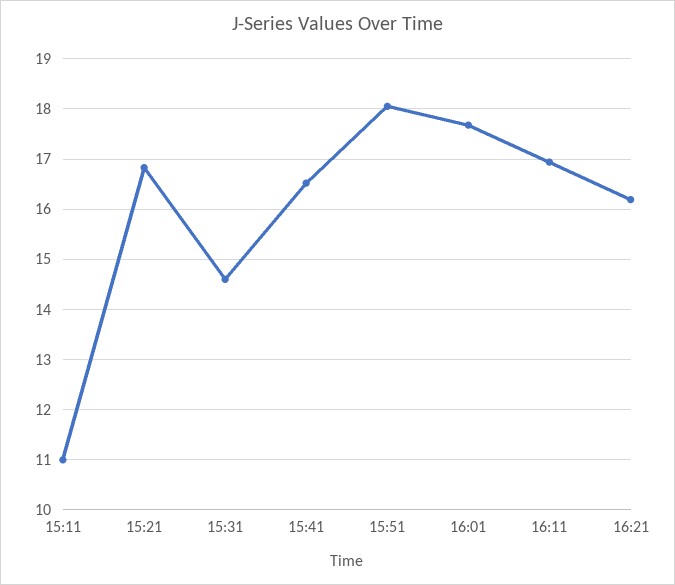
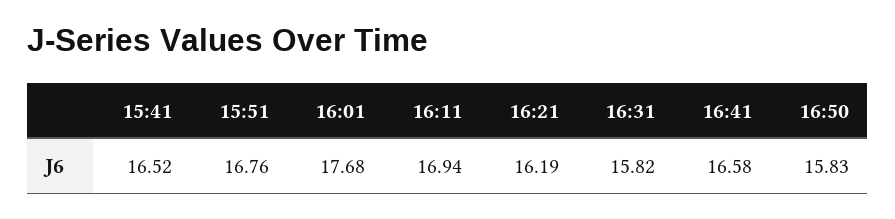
15:11: 11 -> none
15:21: 16.8 -> none
15:31: 14.6 -> none
15:51: 18 -> 16.76
16:31: none -> 15.82
16:41: none -> 16.58
16:50: none -> 15.83

